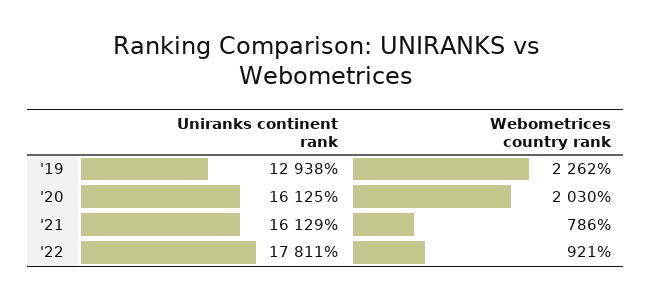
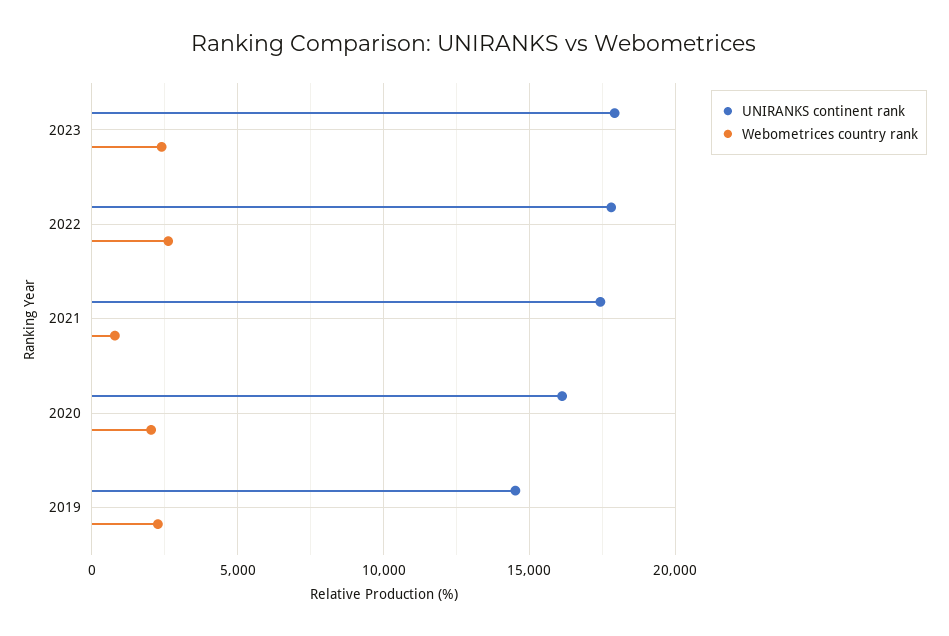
Uniranks continent rank, '19: 12938 -> 14500
Uniranks continent rank, '21: 16129 -> 17500
Webometrices country rank, '22: 921 -> 2500
Uniranks continent rank, 2023: none -> 18000
Webometrices country rank, 2023: none -> 2500

